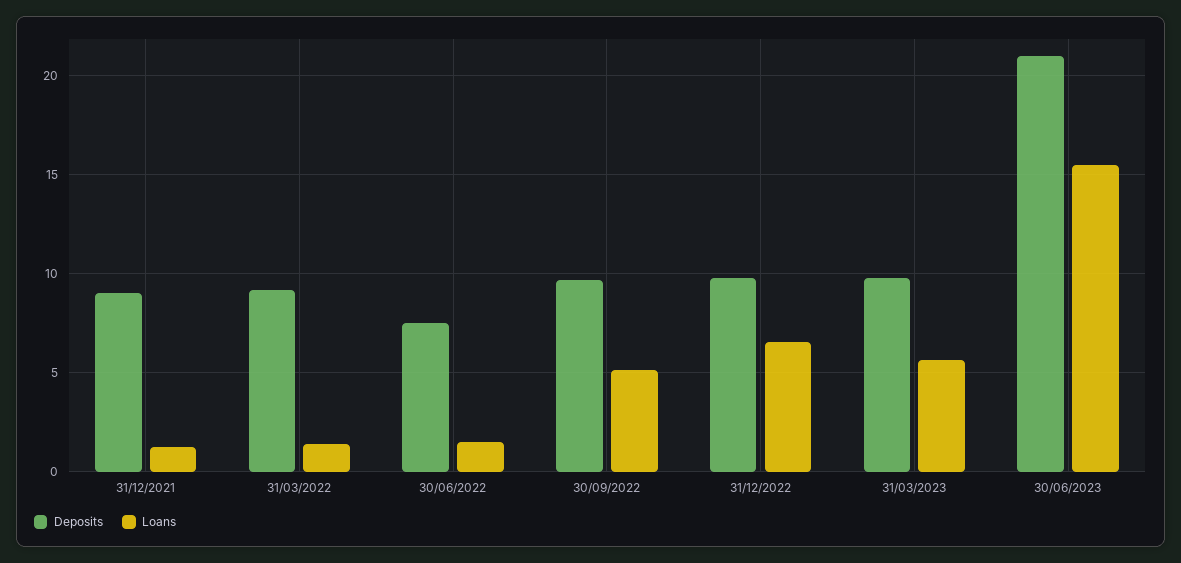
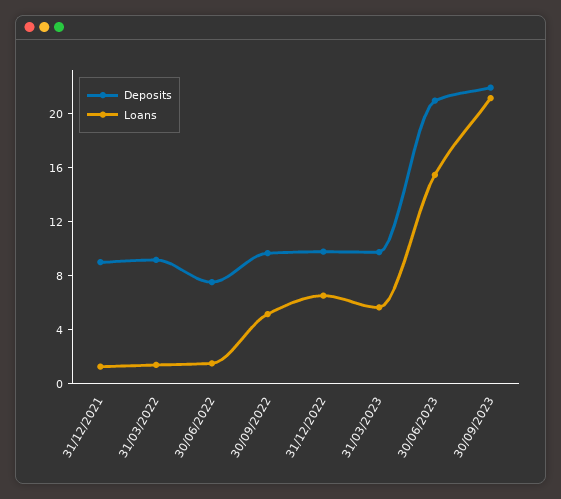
Deposits, 30/09/2023: none -> 22
Loans, 30/09/2023: none -> 21

